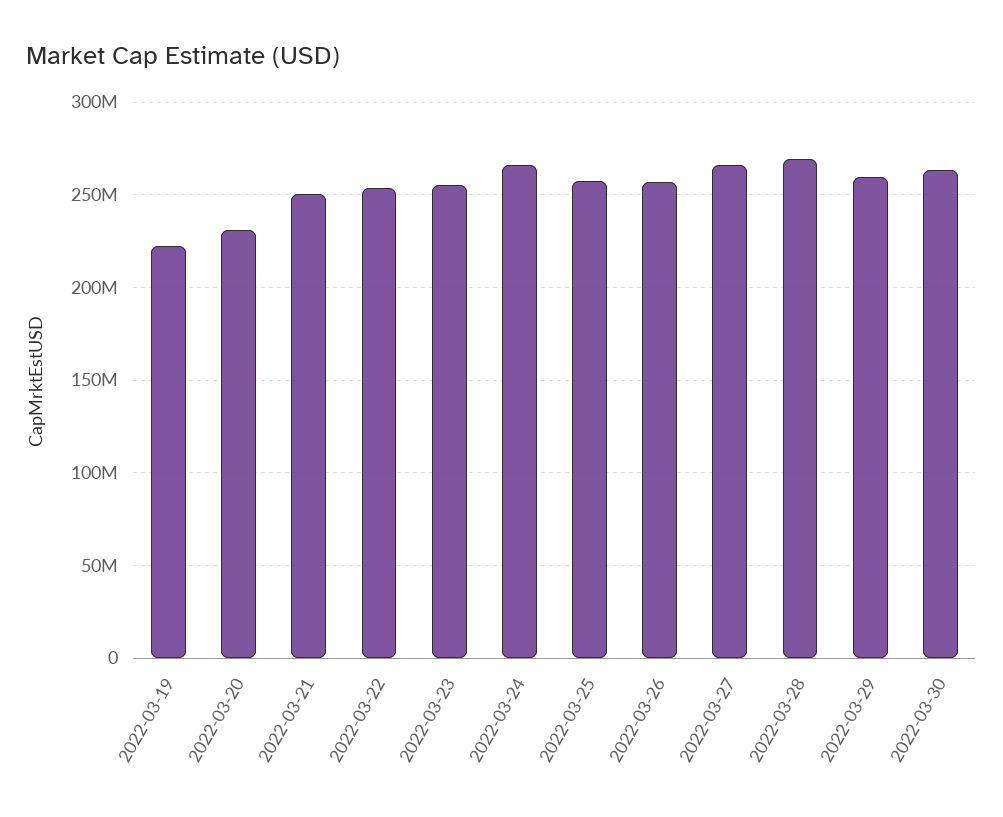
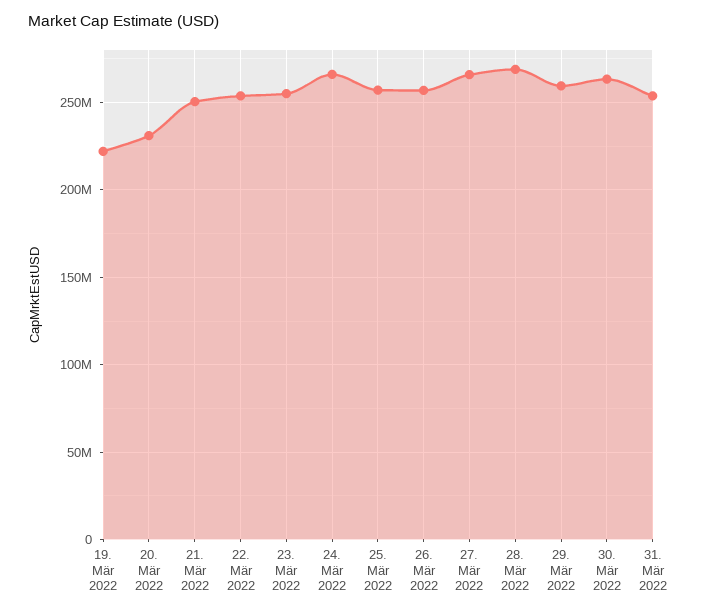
31. Mär 2022: none -> 255000000

